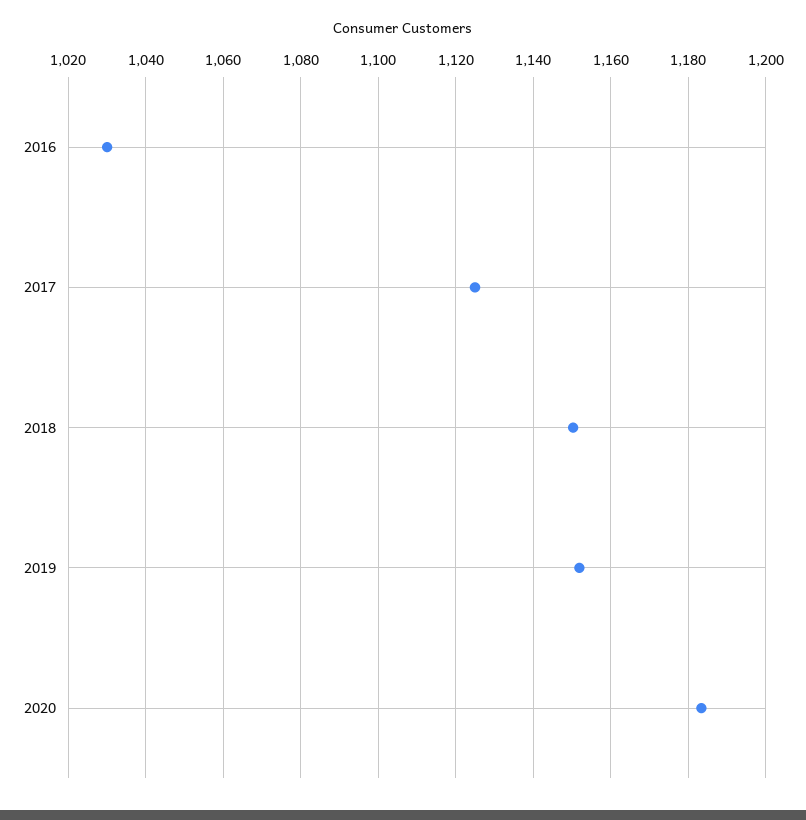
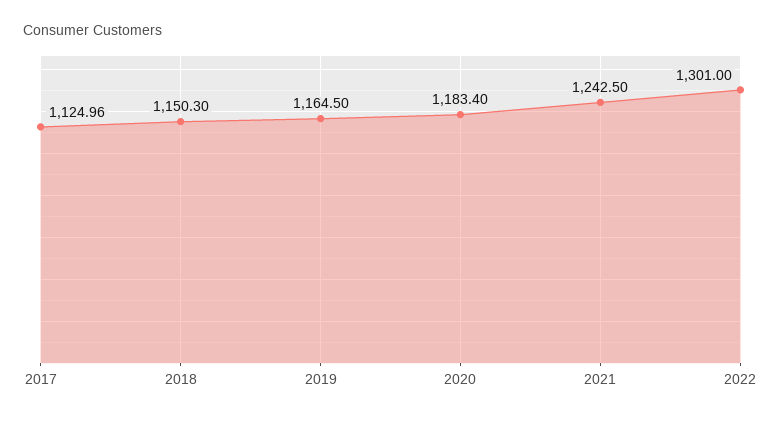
2016: 1030 -> none
2019: 1152 -> 1164.5
2021: none -> 1242.5
2022: none -> 1301

